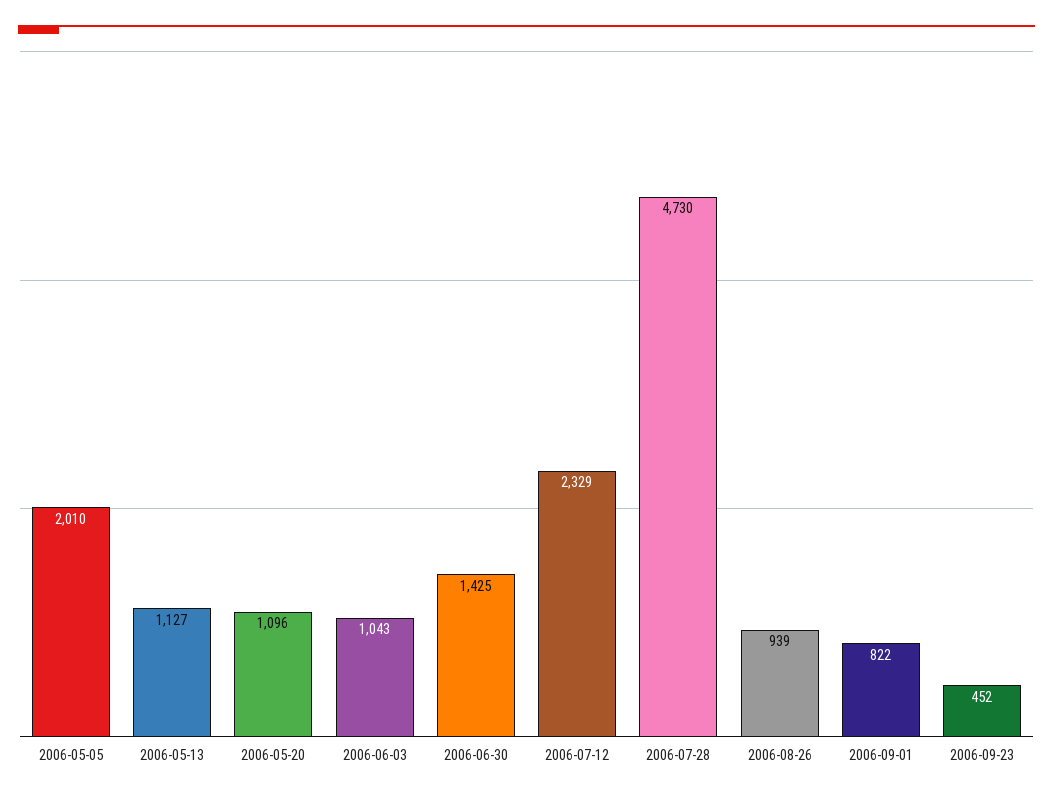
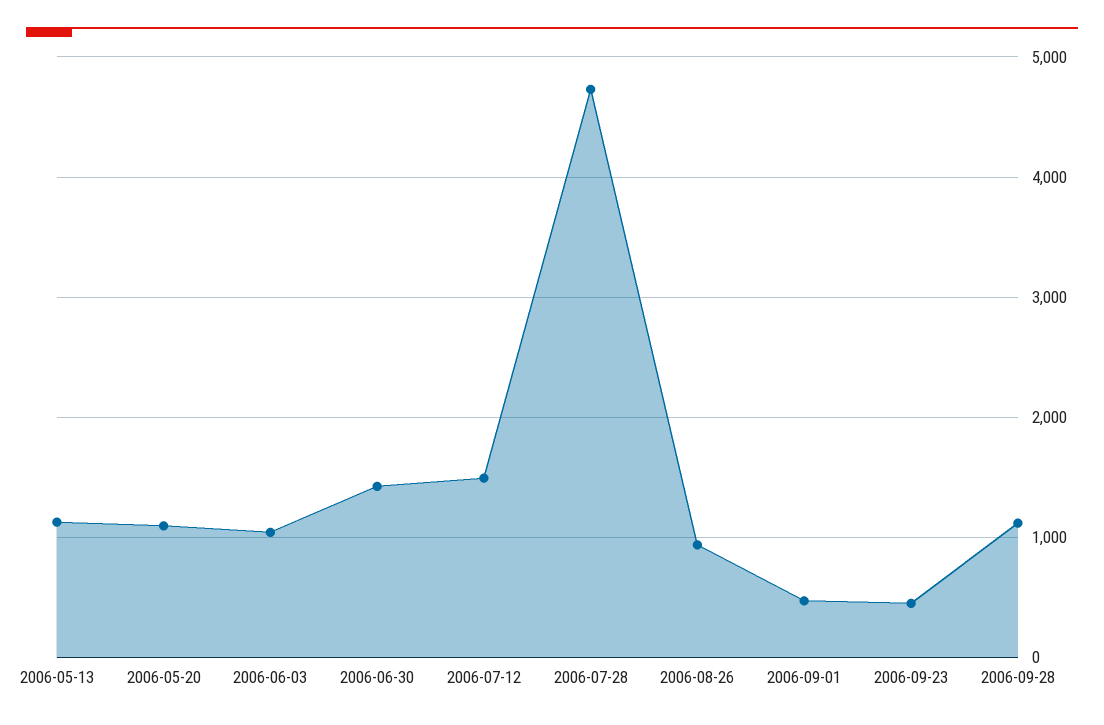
2006-05-05: 2010 -> none
2006-07-12: 2329 -> 1500
2006-09-01: 822 -> 500
2006-09-28: none -> 1100

